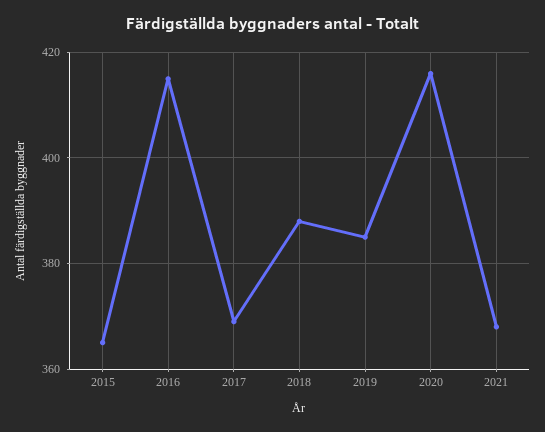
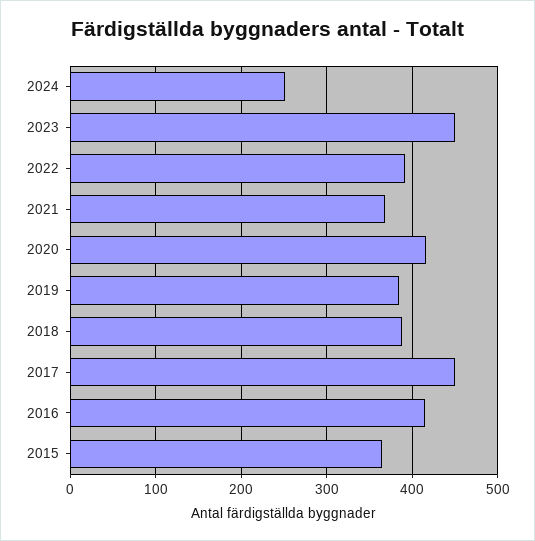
2017: 370 -> 450
2024: none -> 250
2023: none -> 450
2022: none -> 390

